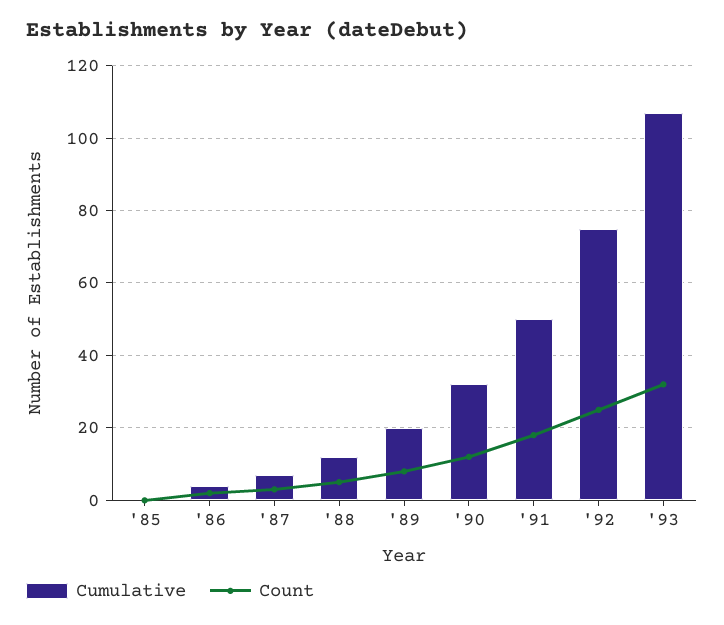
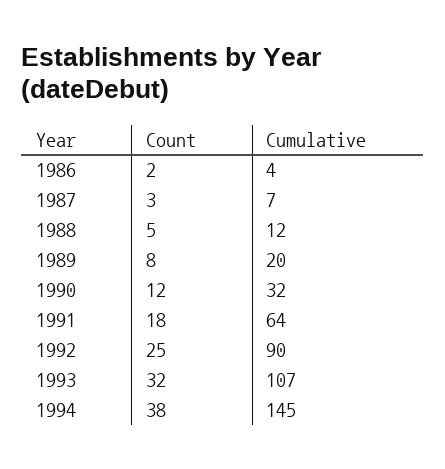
Cumulative, '85: 0 -> none
Count, '85: 0 -> none
Cumulative, '91: 50 -> 64
Cumulative, '92: 75 -> 90
Count, 1994: none -> 38
Cumulative, 1994: none -> 145

